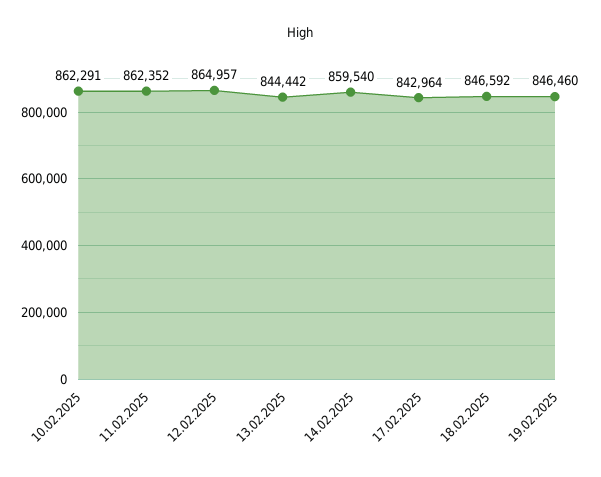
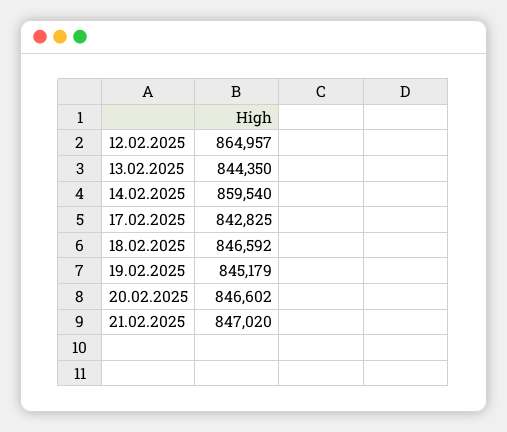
10.02.2025: 862291 -> none
11.02.2025: 862352 -> none
13.02.2025: 844442 -> 844350
17.02.2025: 842964 -> 842825
19.02.2025: 846460 -> 845179
20.02.2025: none -> 846602
21.02.2025: none -> 847020

